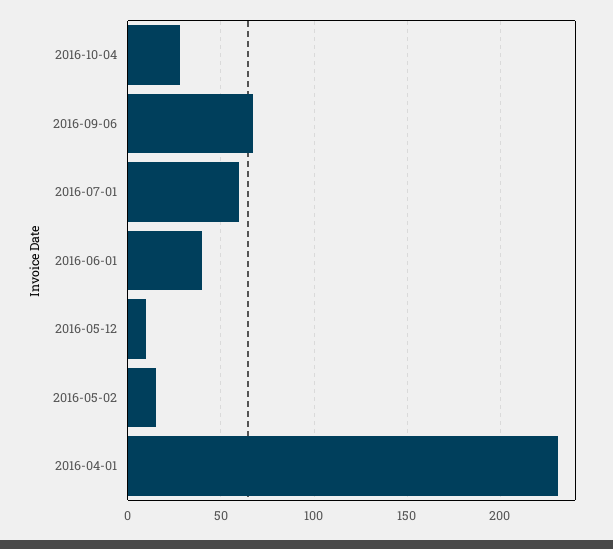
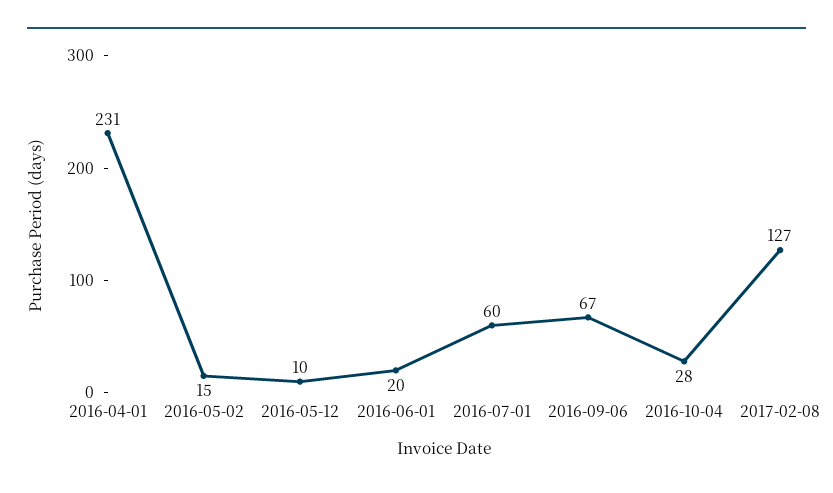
2016-06-01: 40 -> 20
2017-02-08: none -> 127

